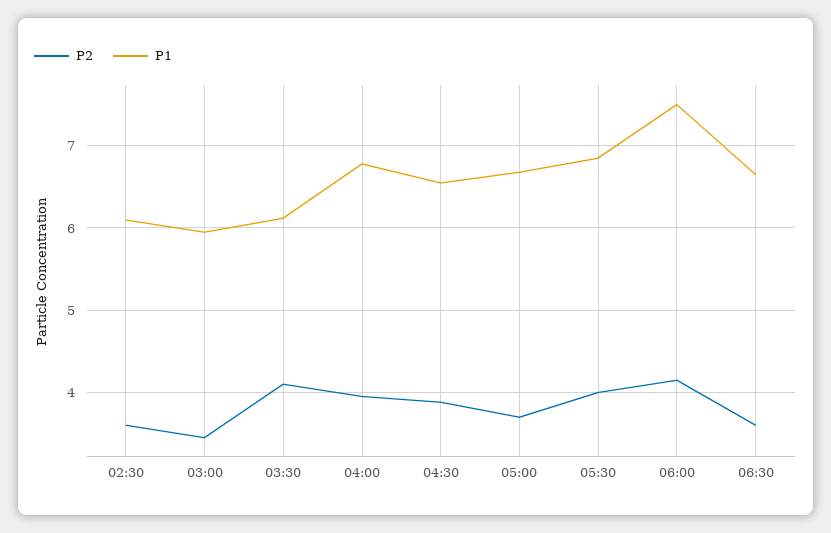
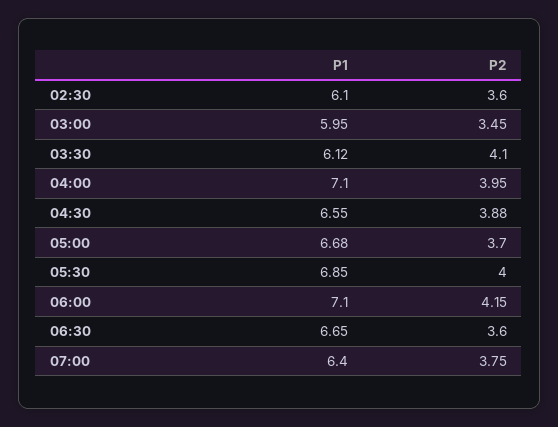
P1, 04:00: 6.8 -> 7.1
P1, 06:00: 7.5 -> 7.1
P1, 07:00: none -> 6.4
P2, 07:00: none -> 3.75

